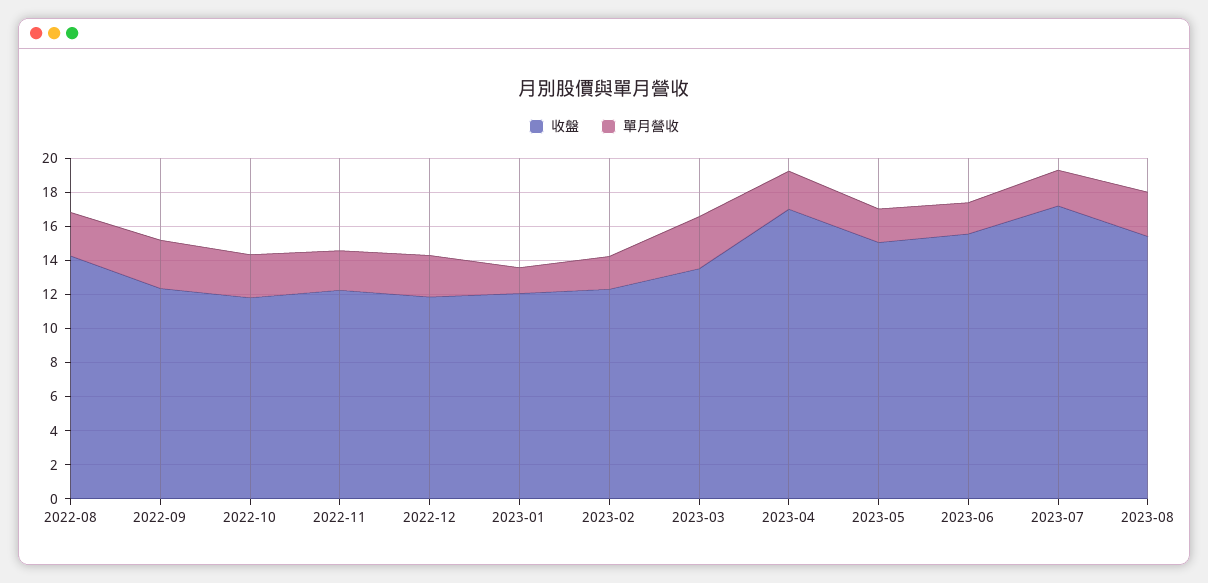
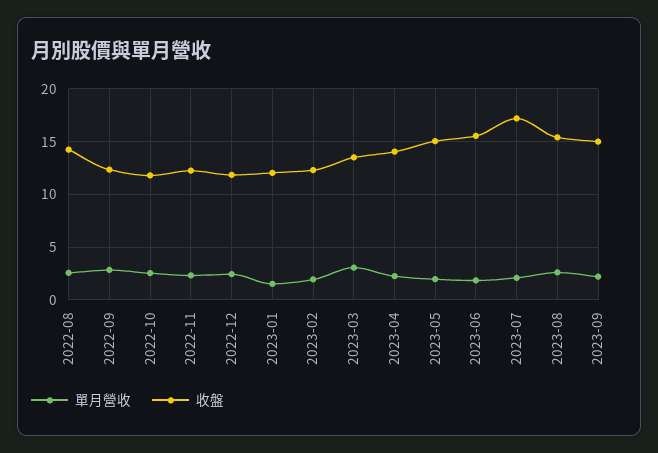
收盤, 2023-04: 17 -> 14
單月營收, 2023-09: none -> 2
收盤, 2023-09: none -> 15

